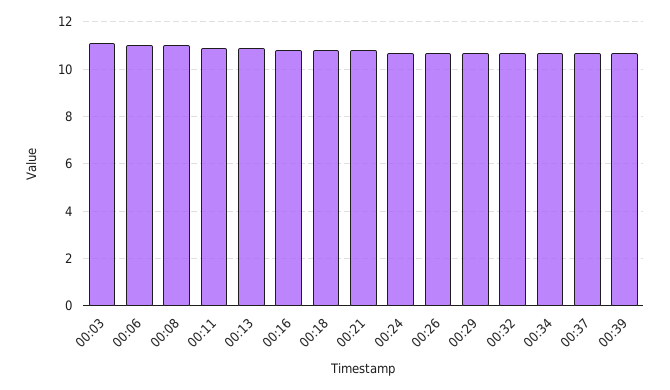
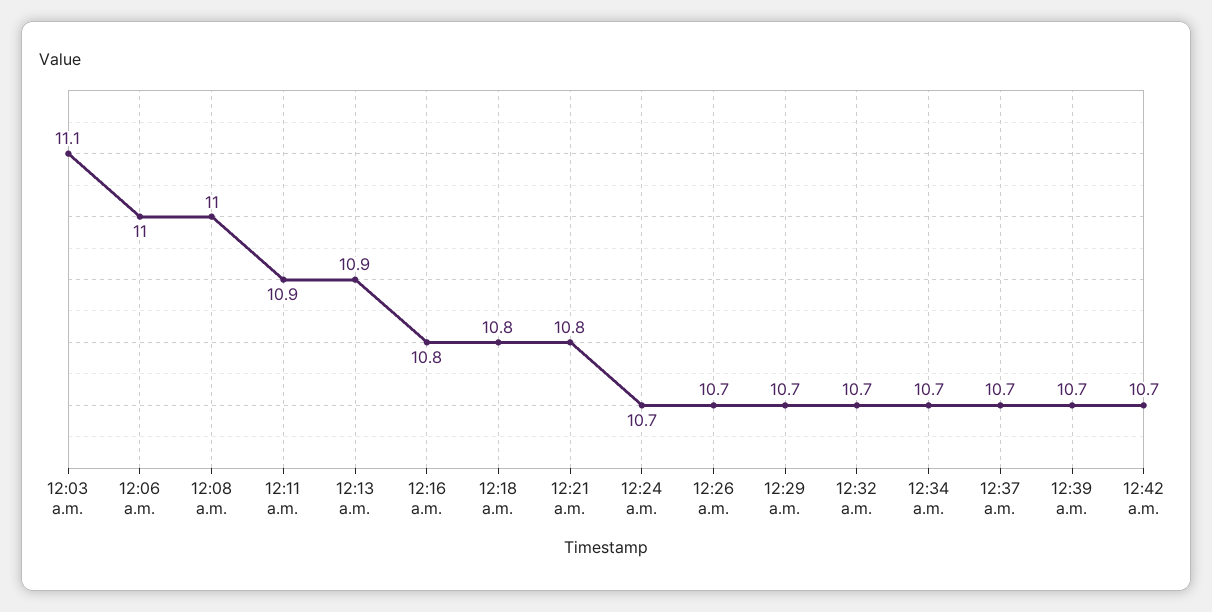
12:42 a.m.: none -> 10.7

